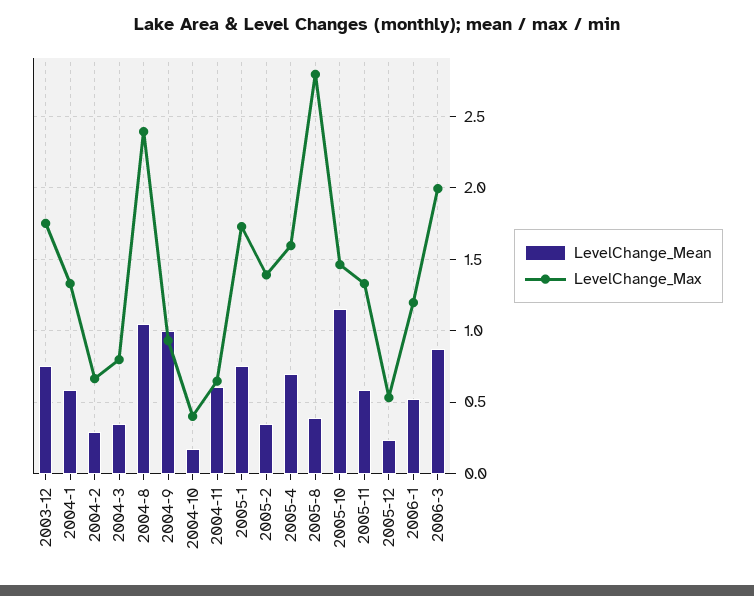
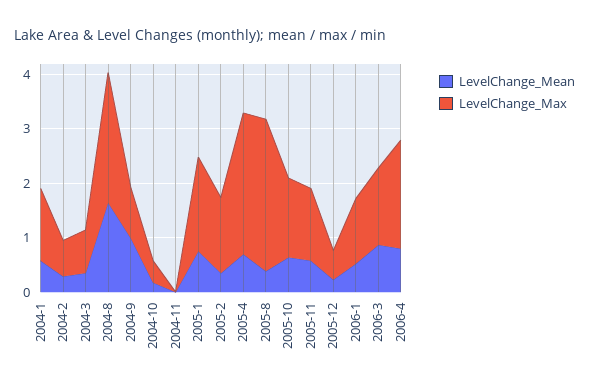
LevelChange_Mean, 2003-12: 0.75 -> none
LevelChange_Max, 2003-12: 1.75 -> none
LevelChange_Mean, 2004-8: 1.05 -> 1.6
LevelChange_Mean, 2004-11: 0.6 -> 0
LevelChange_Max, 2004-11: 0.65 -> 0
LevelChange_Max, 2005-4: 1.6 -> 2.6
LevelChange_Mean, 2005-10: 1.15 -> 0.6
LevelChange_Max, 2006-3: 2 -> 1.4
LevelChange_Mean, 2006-4: none -> 0.8
LevelChange_Max, 2006-4: none -> 2

